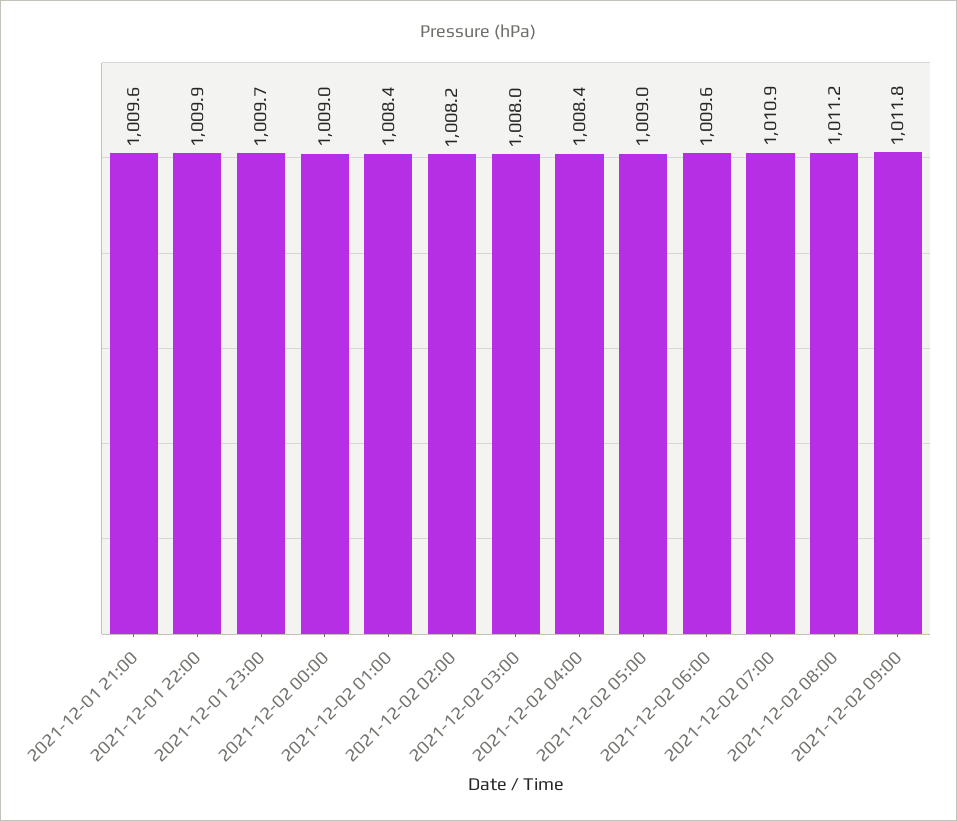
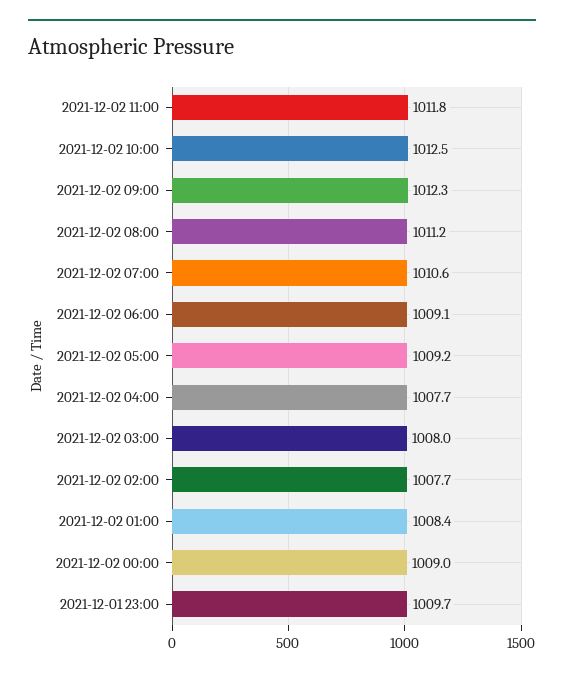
2021-12-01 21:00: 1009.6 -> none
2021-12-01 22:00: 1009.9 -> none
2021-12-02 02:00: 1008.2 -> 1007.7
2021-12-02 04:00: 1008.4 -> 1007.7
2021-12-02 05:00: 1009 -> 1009.2
2021-12-02 06:00: 1009.6 -> 1009.1
2021-12-02 07:00: 1010.9 -> 1010.6
2021-12-02 09:00: 1011.8 -> 1012.3
2021-12-02 11:00: none -> 1011.8
2021-12-02 10:00: none -> 1012.5

